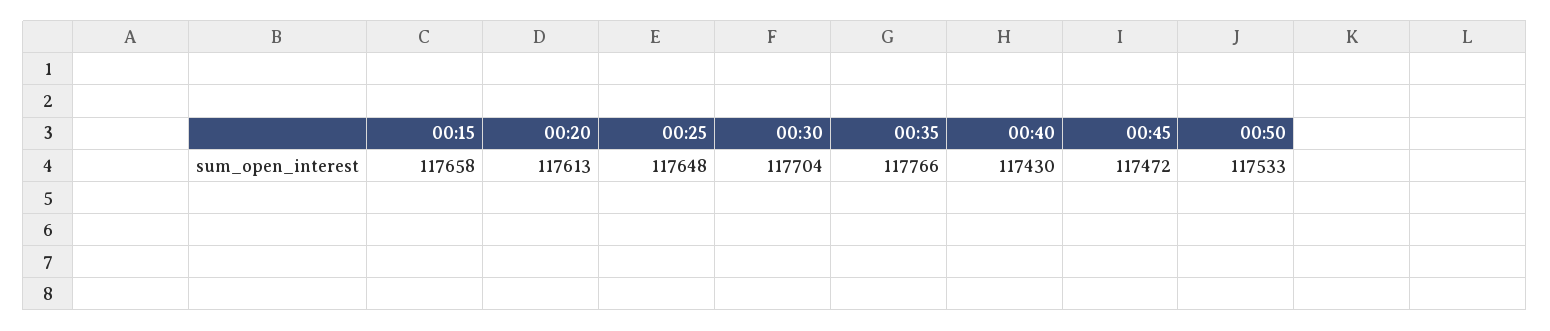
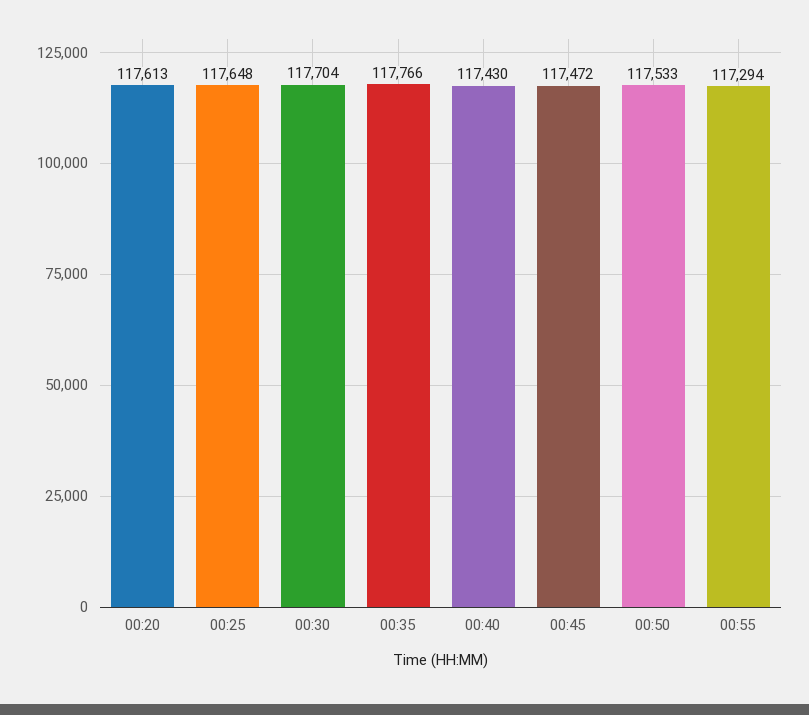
00:15: 117658 -> none
00:55: none -> 117294

